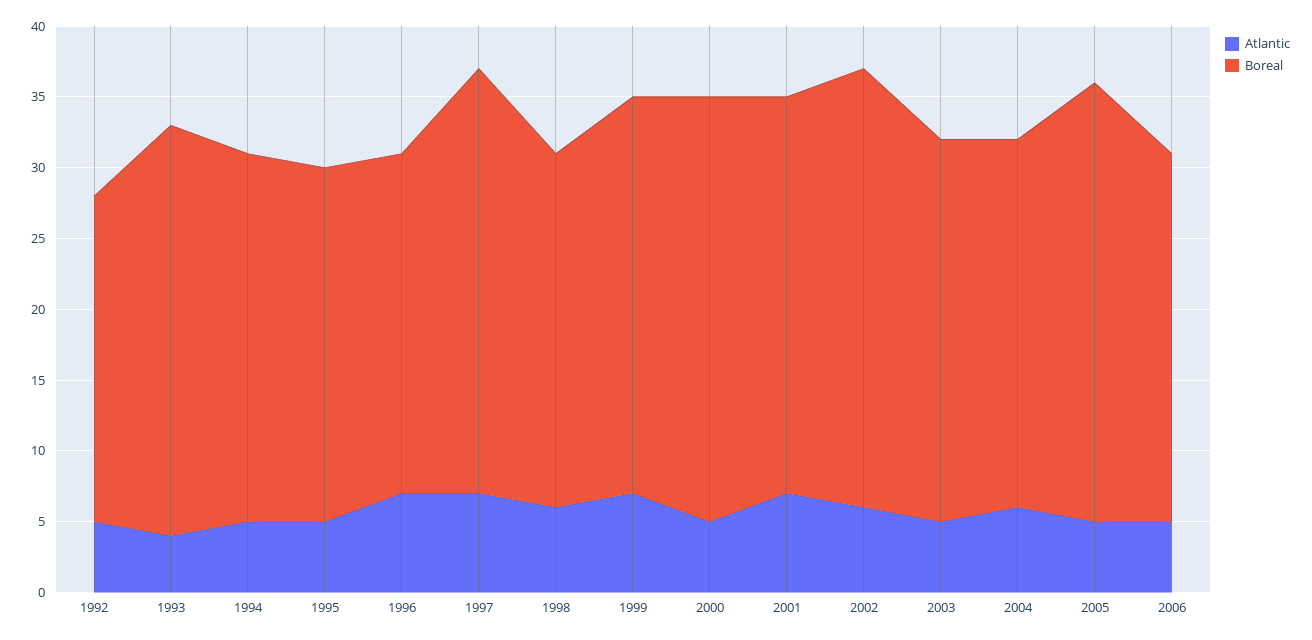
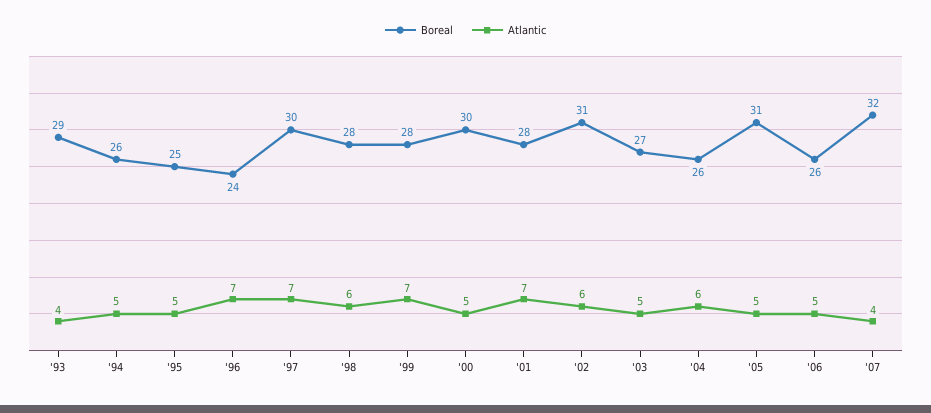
Atlantic, 1992: 5 -> none
Boreal, 1992: 23 -> none
Boreal, 1998: 25 -> 28
Boreal, '07: none -> 32
Atlantic, '07: none -> 4

